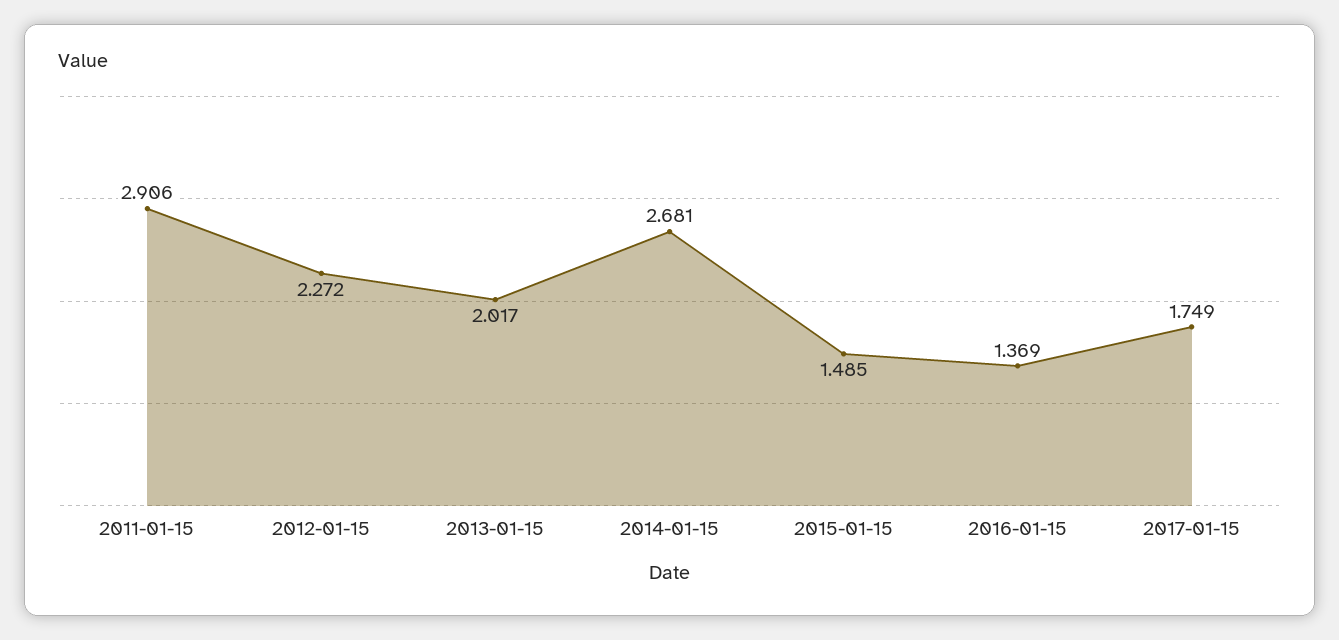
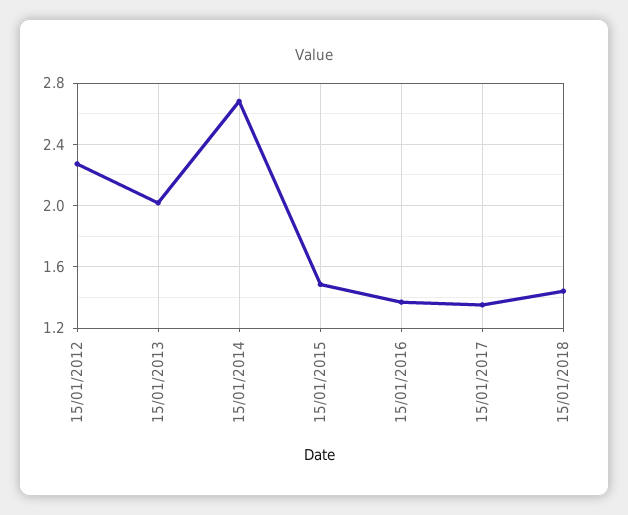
2011-01-15: 2.906 -> none
2017-01-15: 1.749 -> 1.35
15/01/2018: none -> 1.45

